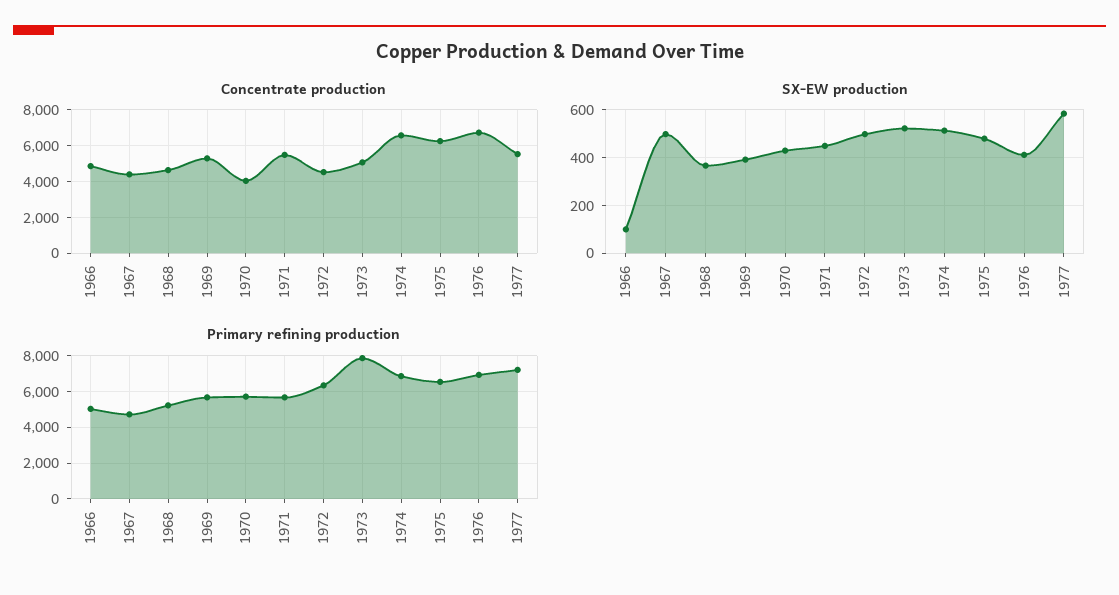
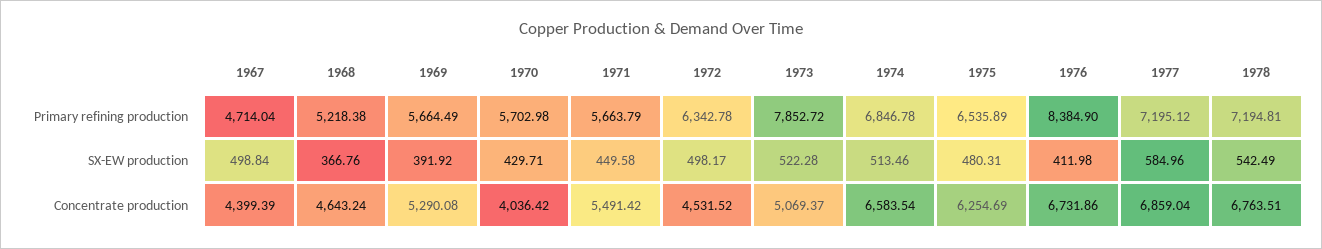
Concentrate production, 1966: 5000 -> none
Concentrate production, 1977: 5500 -> 6859.04
SX-EW production, 1966: 100 -> none
Primary refining production, 1966: 5000 -> none
Primary refining production, 1976: 7000 -> 8384.9
Primary refining production, 1978: none -> 7194.81
SX-EW production, 1978: none -> 542.49
Concentrate production, 1978: none -> 6763.51

